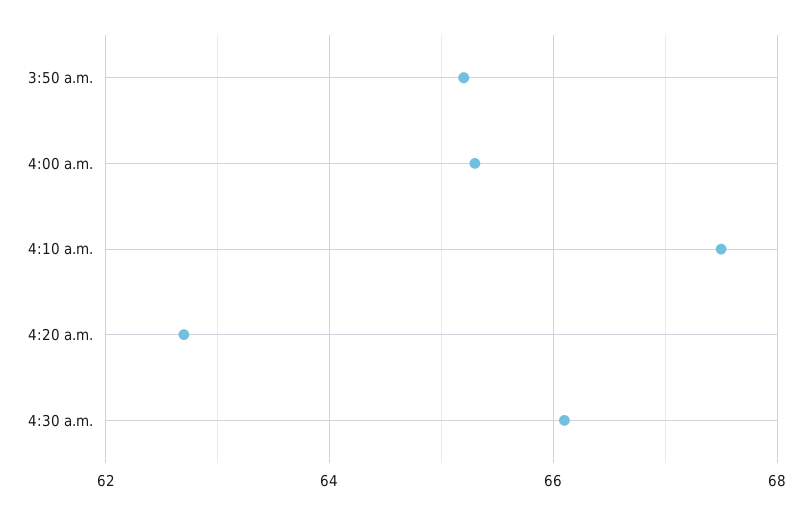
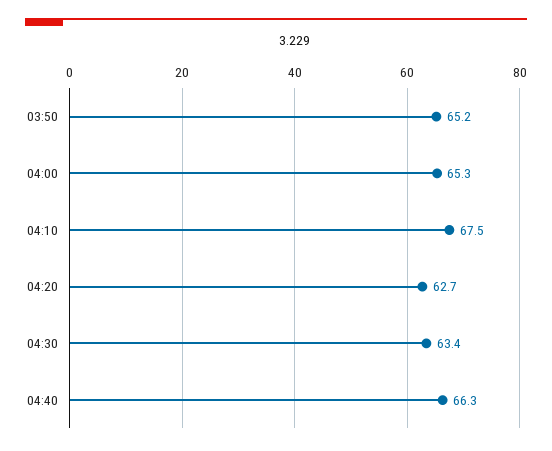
4:30 a.m.: 66 -> 63.4
04:40: none -> 66.3

